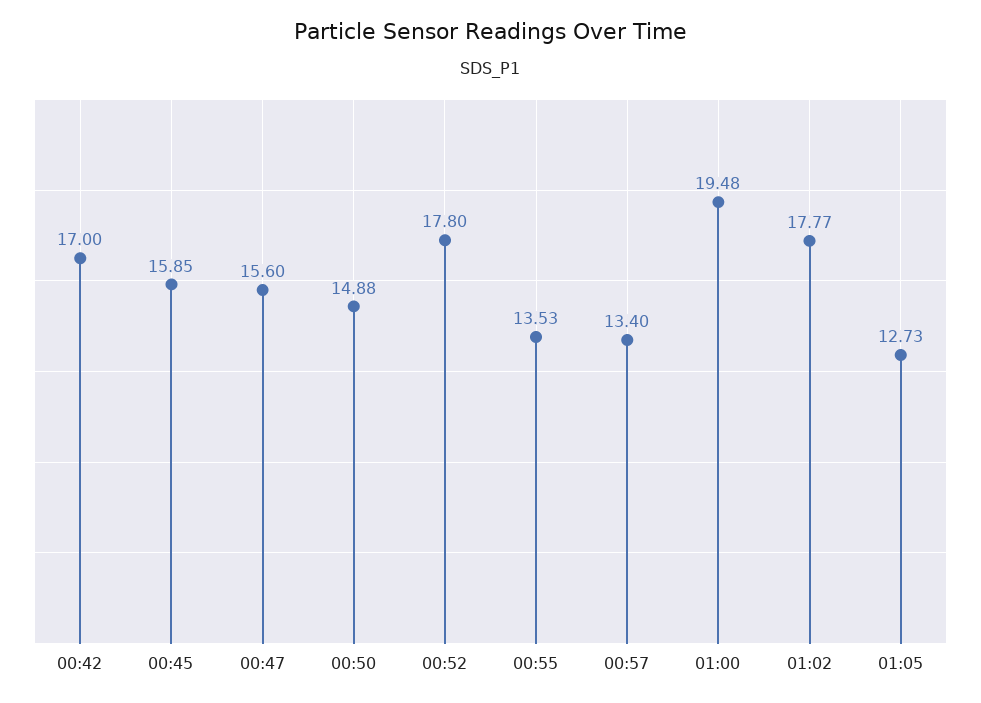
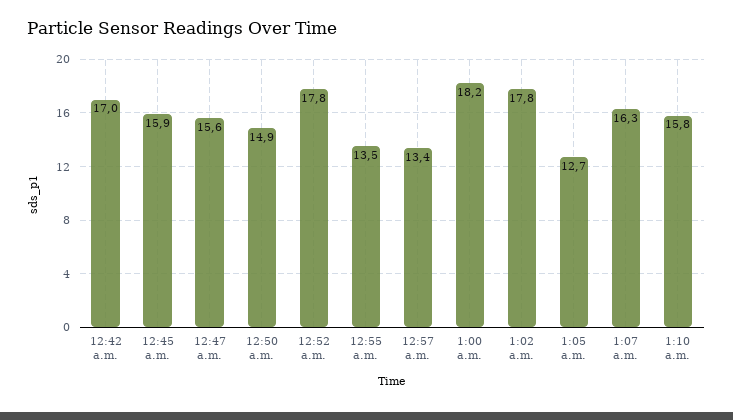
01:00: 19.48 -> 18.2
1:07 a.m.: none -> 16.3
1:10 a.m.: none -> 15.8

